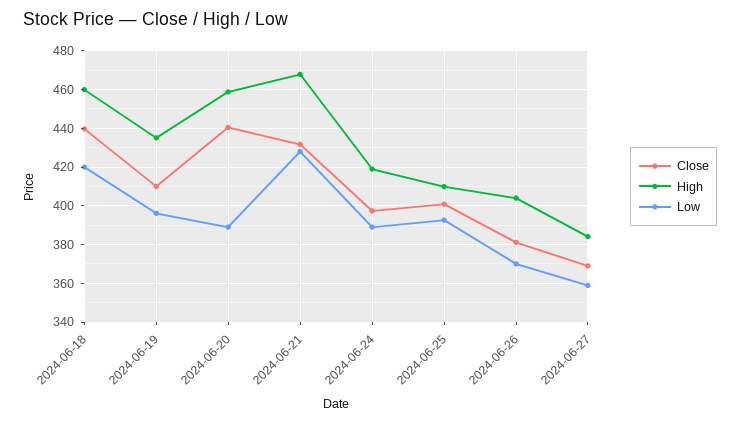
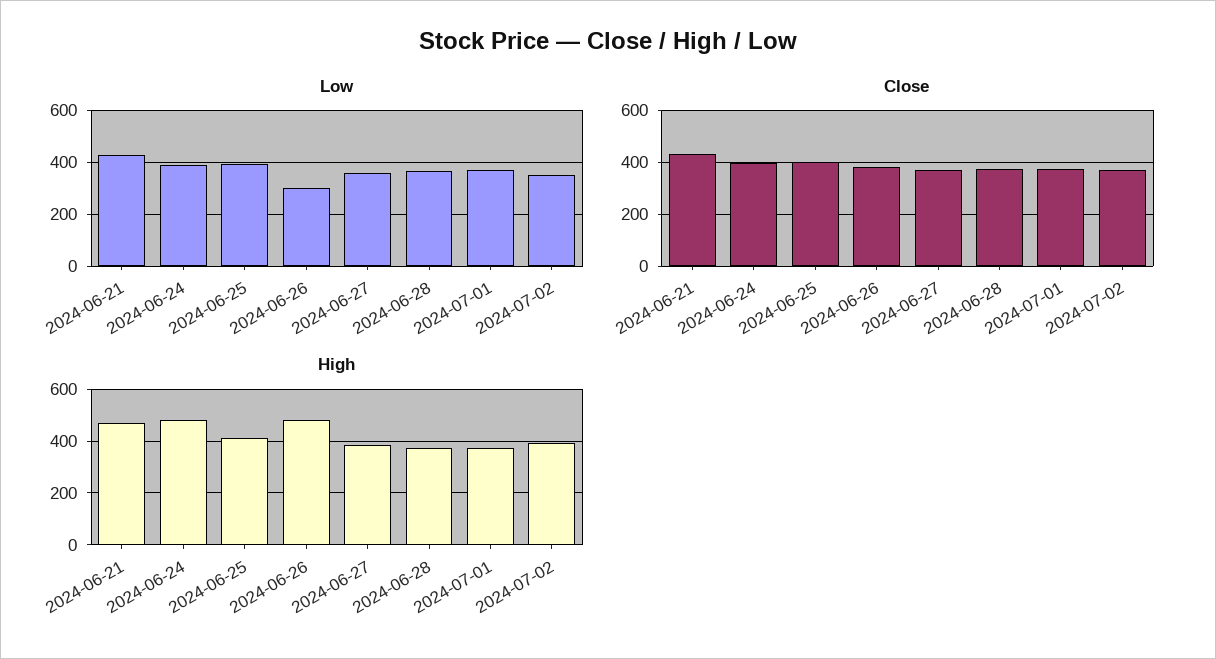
Close, 2024-06-18: 440 -> none
High, 2024-06-18: 460 -> none
Low, 2024-06-18: 420 -> none
Close, 2024-06-19: 410 -> none
High, 2024-06-19: 435 -> none
Low, 2024-06-19: 395 -> none
Close, 2024-06-20: 440 -> none
High, 2024-06-20: 460 -> none
Low, 2024-06-20: 390 -> none
High, 2024-06-24: 420 -> 475
High, 2024-06-26: 405 -> 475
Low, 2024-06-26: 370 -> 300
Low, 2024-06-28: none -> 375
Low, 2024-07-01: none -> 375
Low, 2024-07-02: none -> 350
Close, 2024-06-28: none -> 375
Close, 2024-07-01: none -> 375
Close, 2024-07-02: none -> 375
High, 2024-06-28: none -> 375
High, 2024-07-01: none -> 375
High, 2024-07-02: none -> 400

